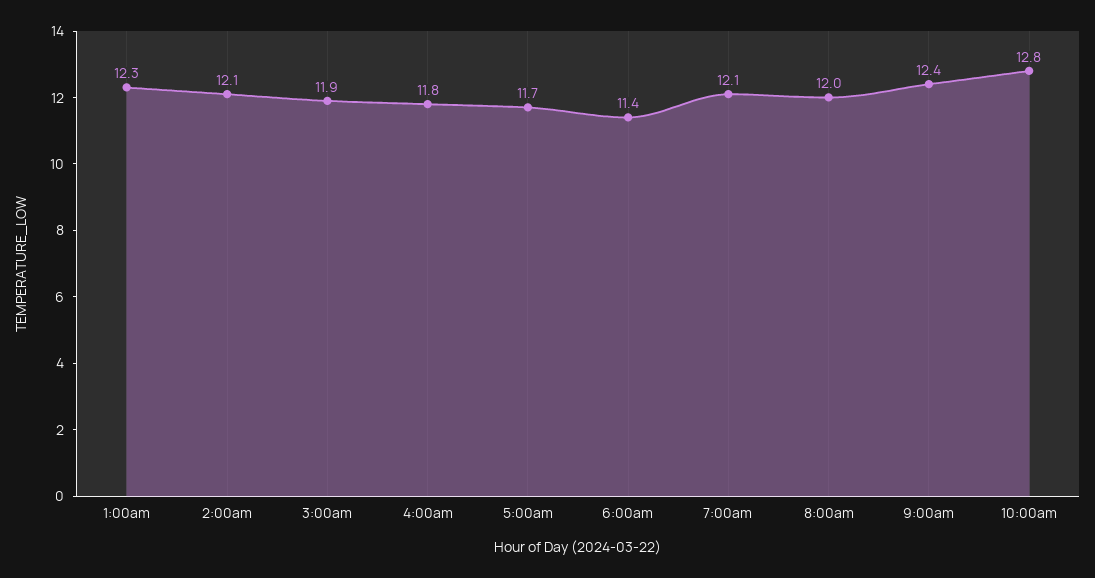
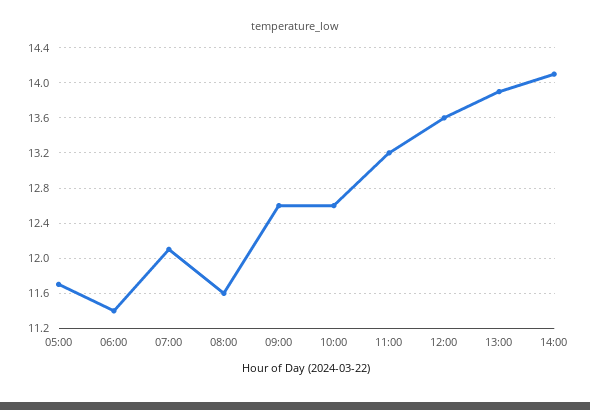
1:00am: 12.3 -> none
2:00am: 12.1 -> none
3:00am: 11.9 -> none
4:00am: 11.8 -> none
8:00am: 12 -> 11.6
9:00am: 12.4 -> 12.6
10:00am: 12.8 -> 12.6
11:00: none -> 13.2
12:00: none -> 13.6
13:00: none -> 13.9
14:00: none -> 14.1

